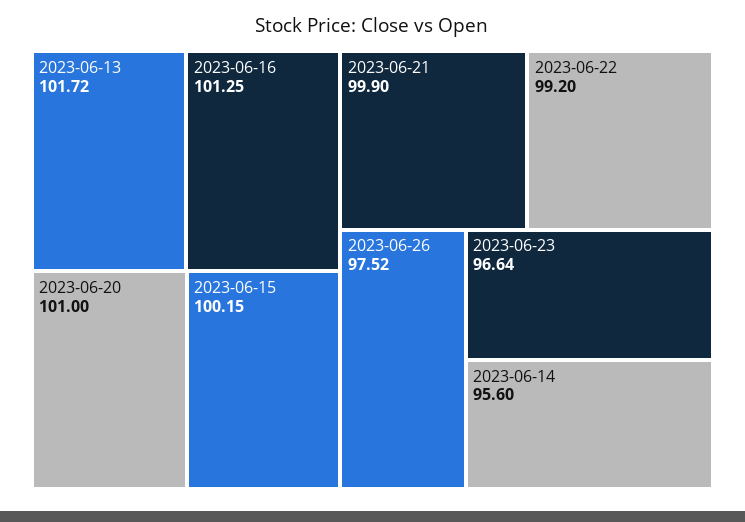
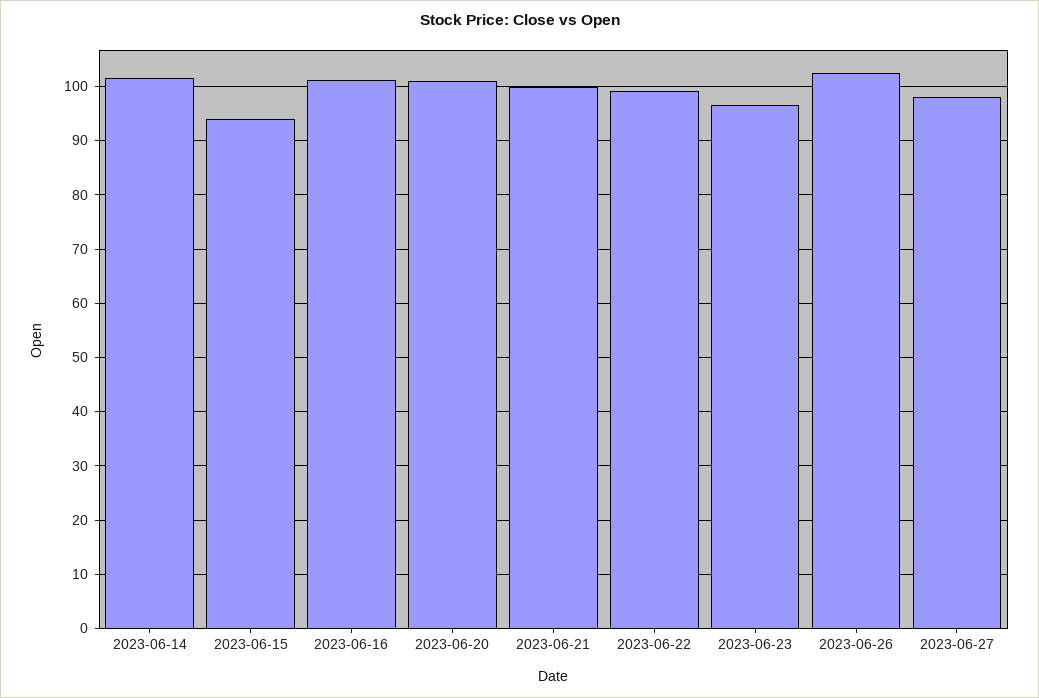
2023-06-13: 101.72 -> none
2023-06-15: 100.15 -> 94
2023-06-26: 97.52 -> 102
2023-06-14: 95.6 -> 102
2023-06-27: none -> 98

